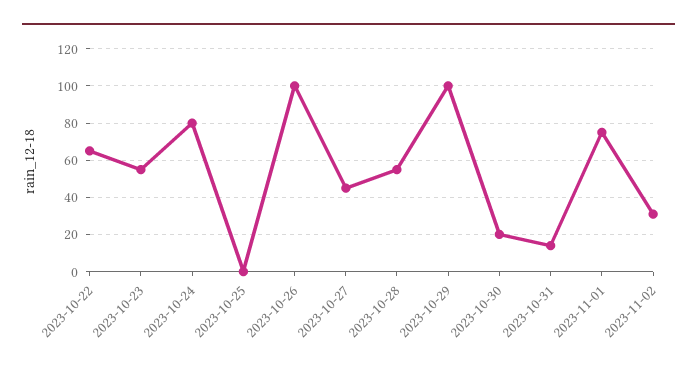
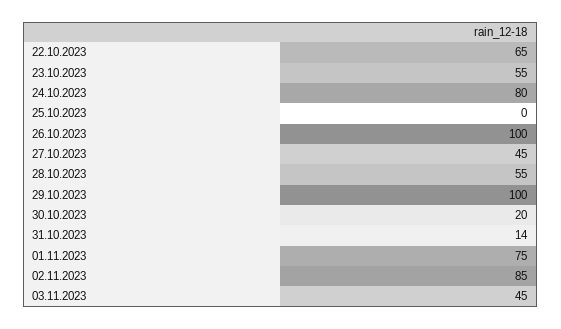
2023-11-02: 30 -> 85
03.11.2023: none -> 45

